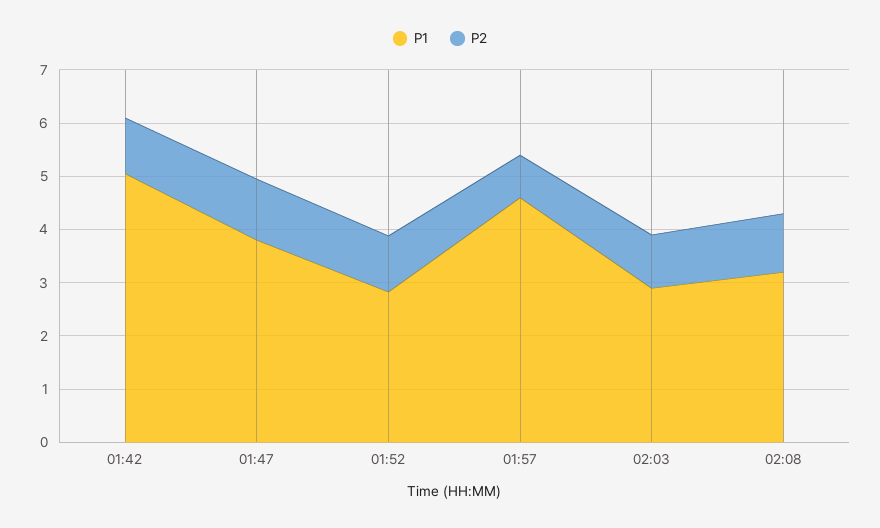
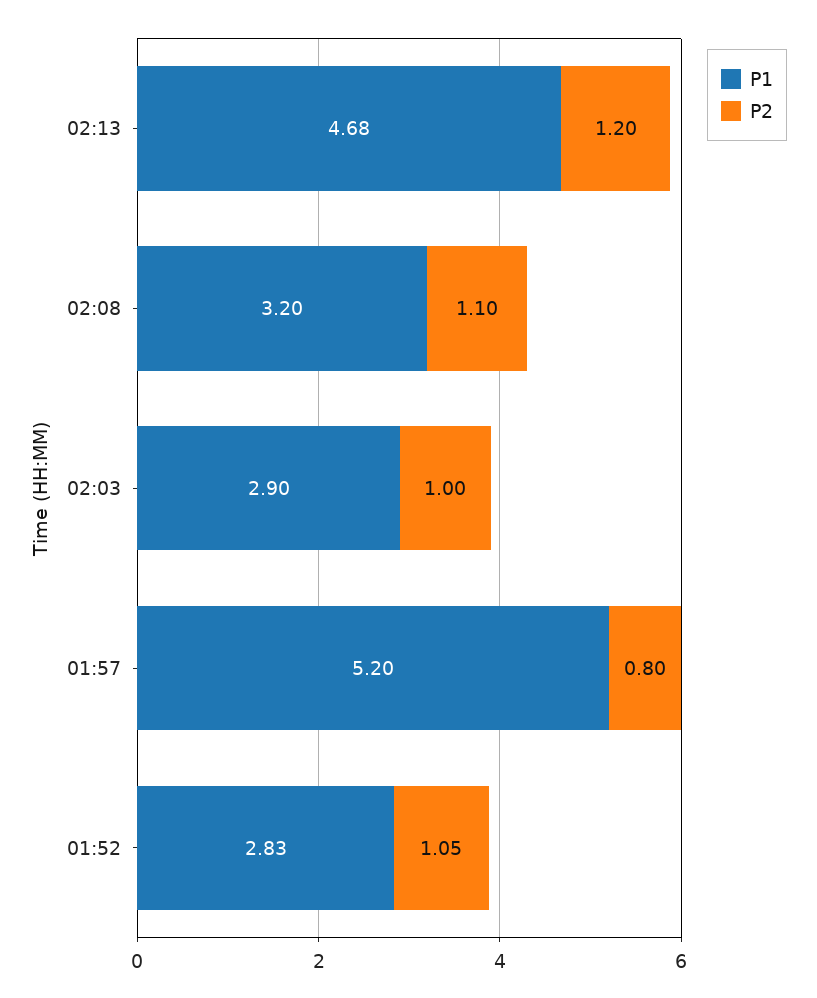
P1, 01:42: 5 -> none
P2, 01:42: 1 -> none
P1, 01:47: 3.8 -> none
P2, 01:47: 1.2 -> none
P1, 01:57: 4.6 -> 5.2
P1, 02:13: none -> 4.68
P2, 02:13: none -> 1.2

